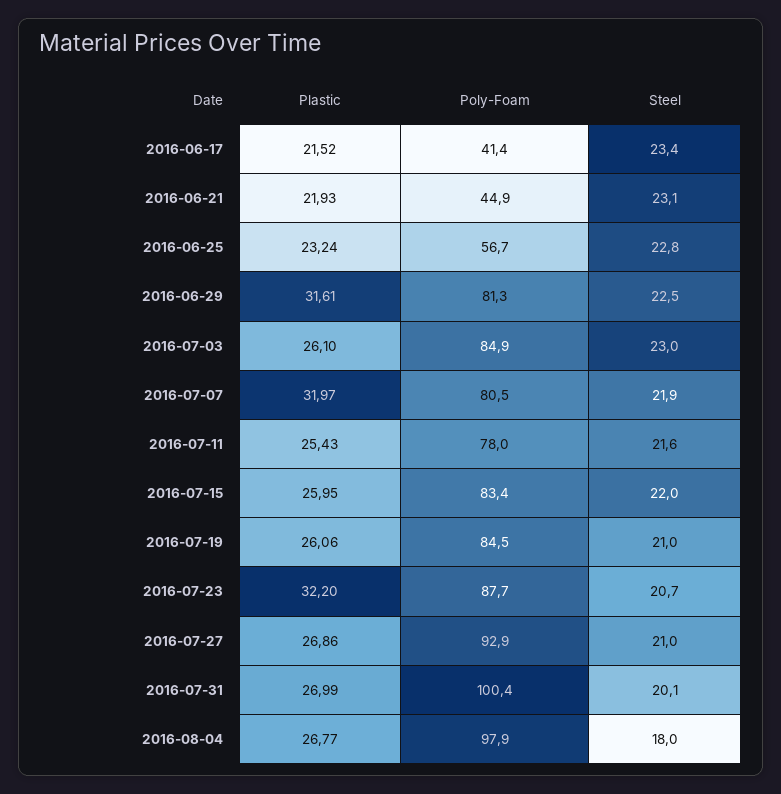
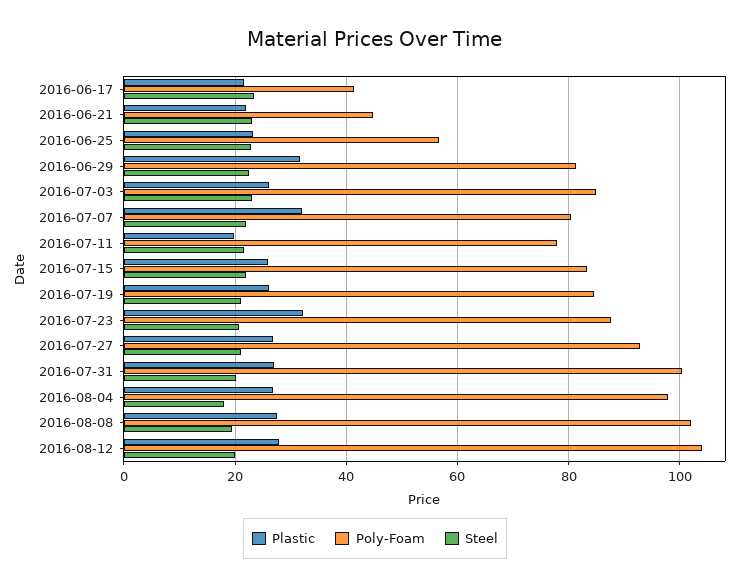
Plastic, 2016-07-11: 25.43 -> 20
Plastic, 2016-08-08: none -> 28
Poly-Foam, 2016-08-08: none -> 102
Steel, 2016-08-08: none -> 20
Plastic, 2016-08-12: none -> 28
Poly-Foam, 2016-08-12: none -> 104
Steel, 2016-08-12: none -> 20

